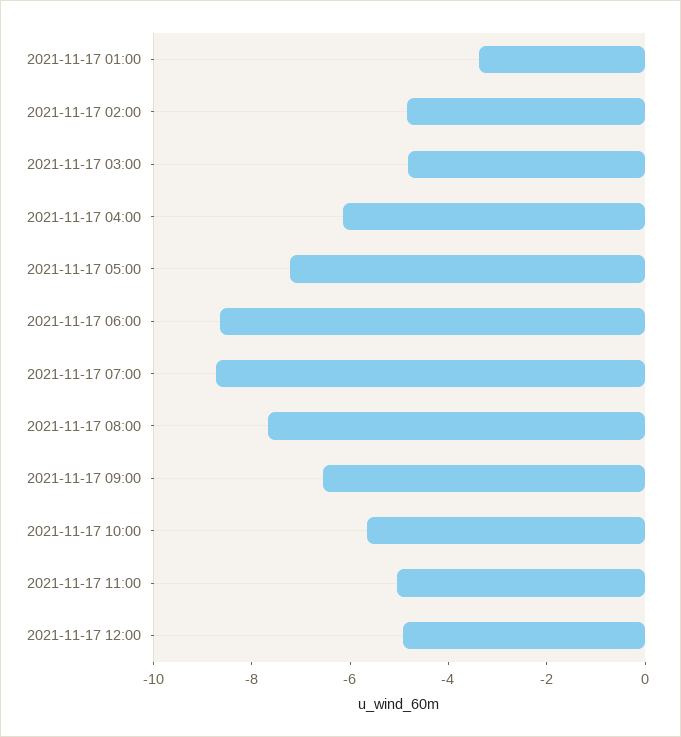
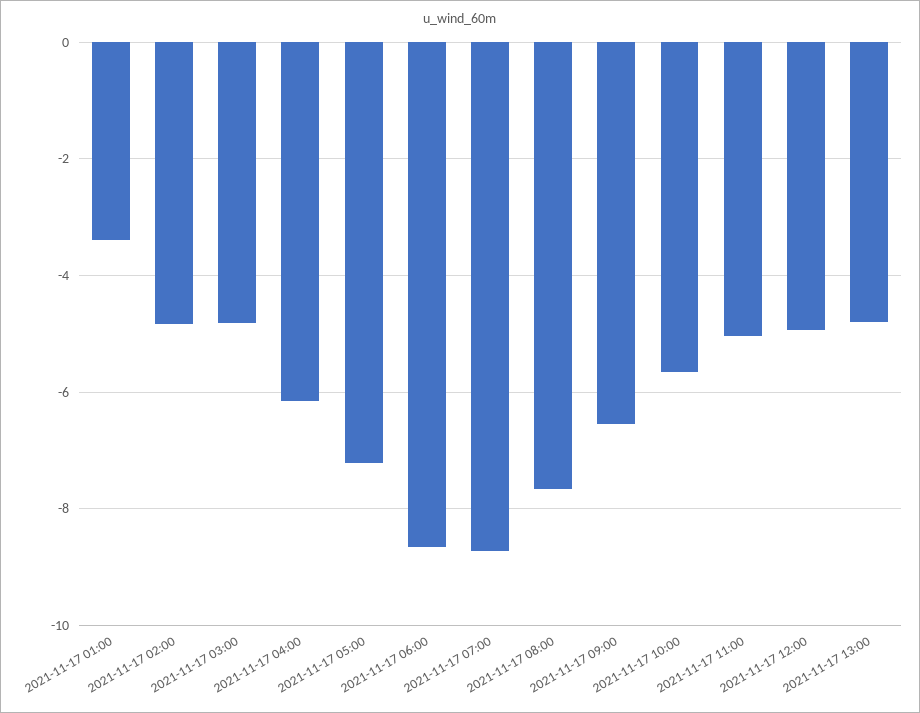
2021-11-17 13:00: none -> -4.8

